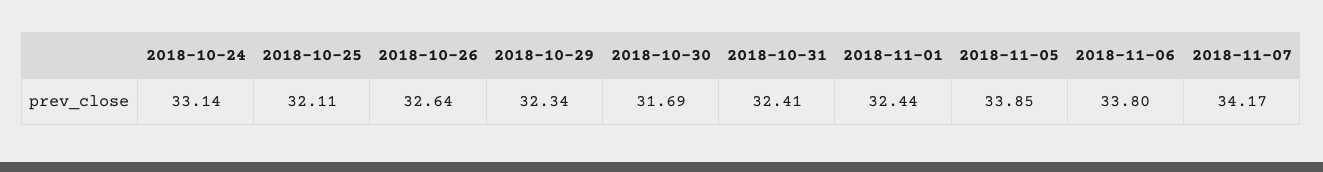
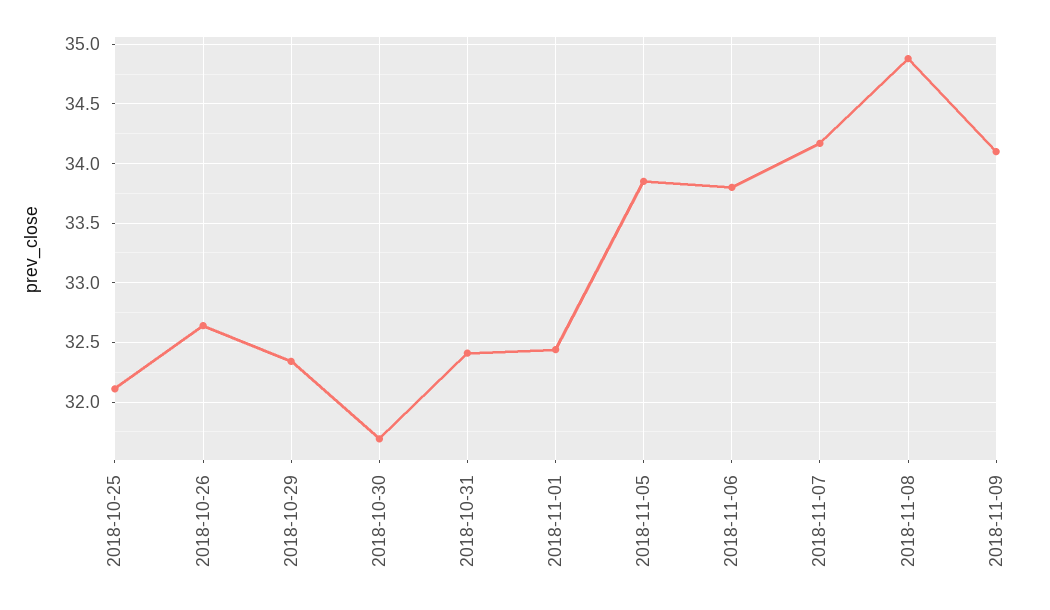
2018-10-24: 33.14 -> none
2018-11-08: none -> 34.9
2018-11-09: none -> 34.1

